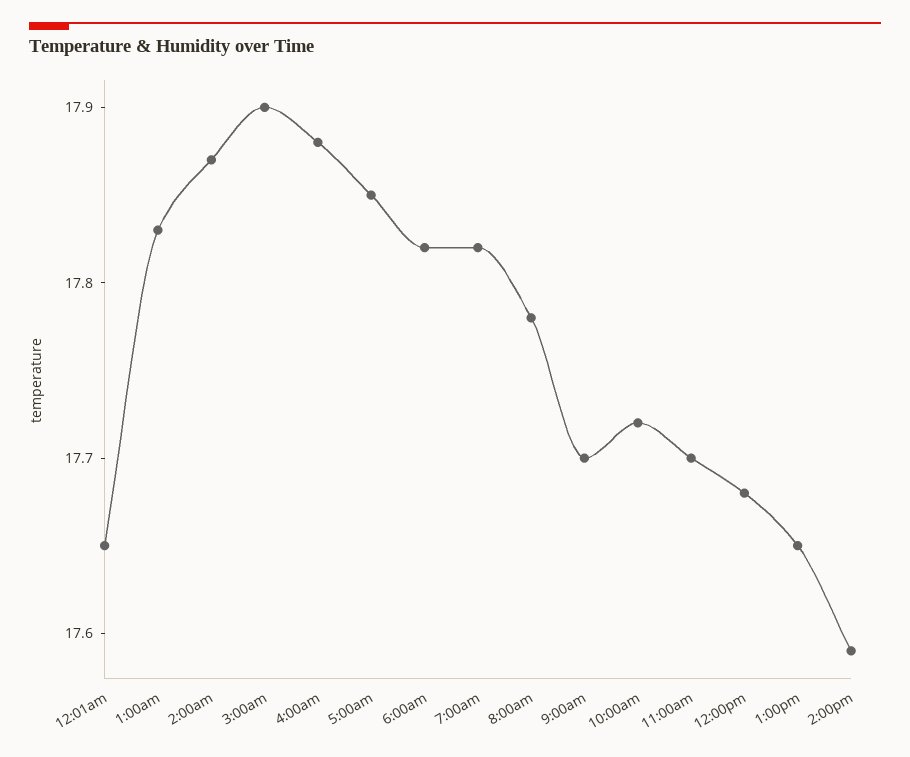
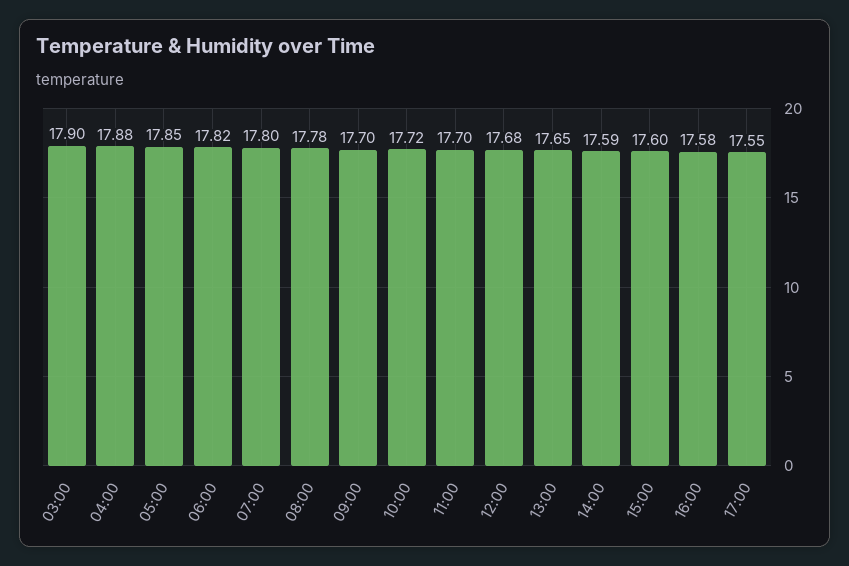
12:01am: 17.65 -> none
1:00am: 17.83 -> none
2:00am: 17.87 -> none
7:00am: 17.82 -> 17.8
15:00: none -> 17.6
16:00: none -> 17.58
17:00: none -> 17.55

